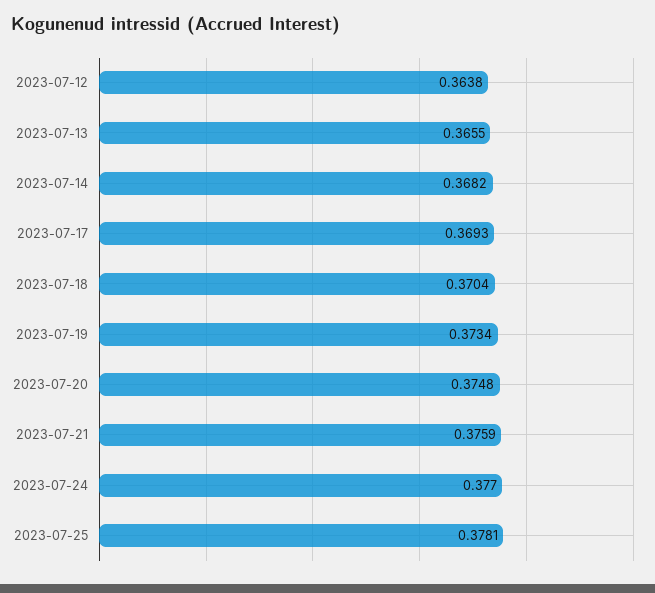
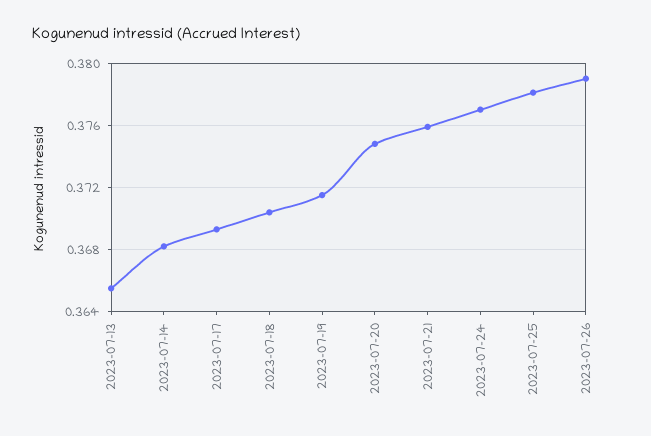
2023-07-12: 0.3638 -> none
2023-07-19: 0.3734 -> 0.3715
2023-07-26: none -> 0.379

